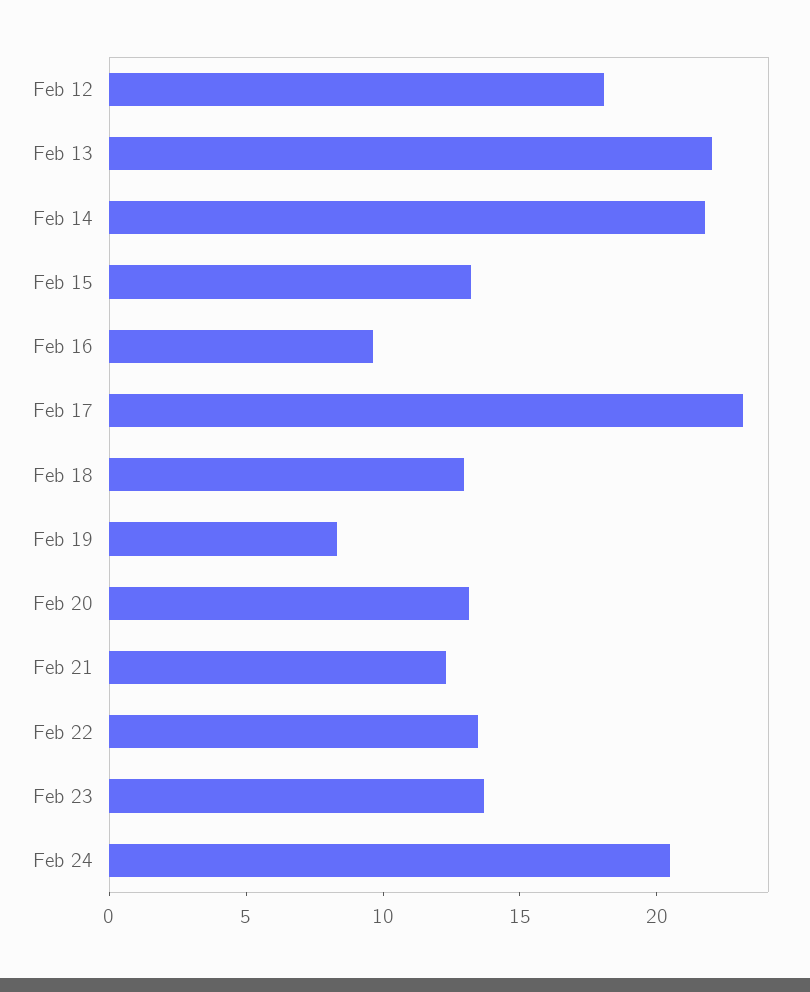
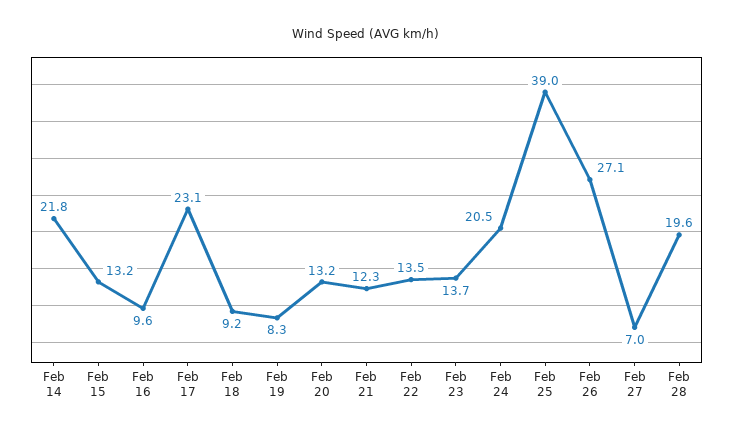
Feb 12: 18 -> none
Feb 13: 22 -> none
Feb 18: 13 -> 9.2
Feb 25: none -> 39
Feb 26: none -> 27.1
Feb 27: none -> 7
Feb 28: none -> 19.6

